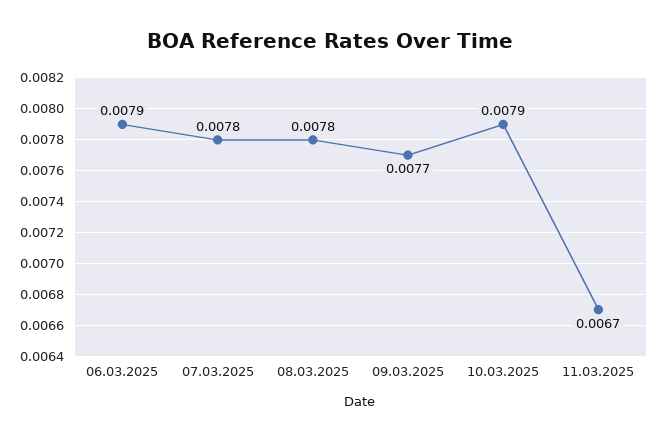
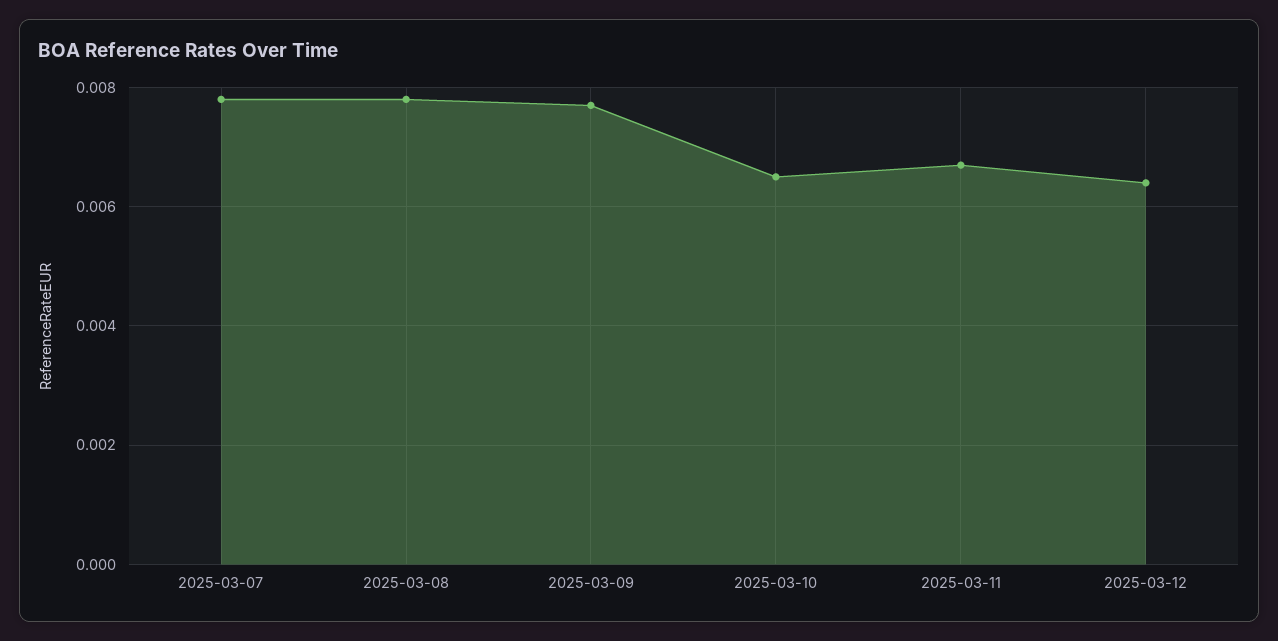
06.03.2025: 0.0079 -> none
10.03.2025: 0.0079 -> 0.0065
2025-03-12: none -> 0.0065

